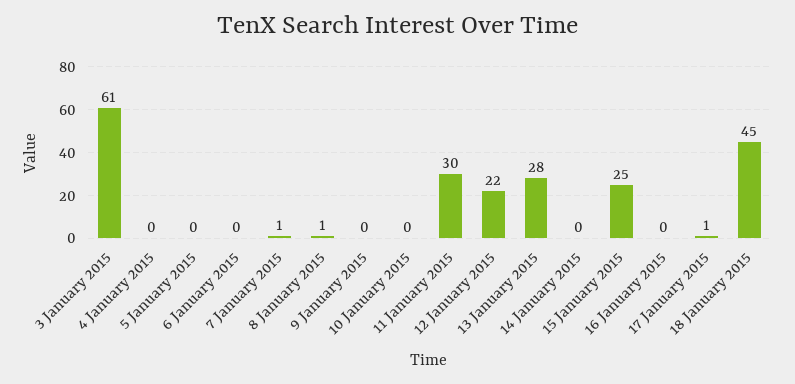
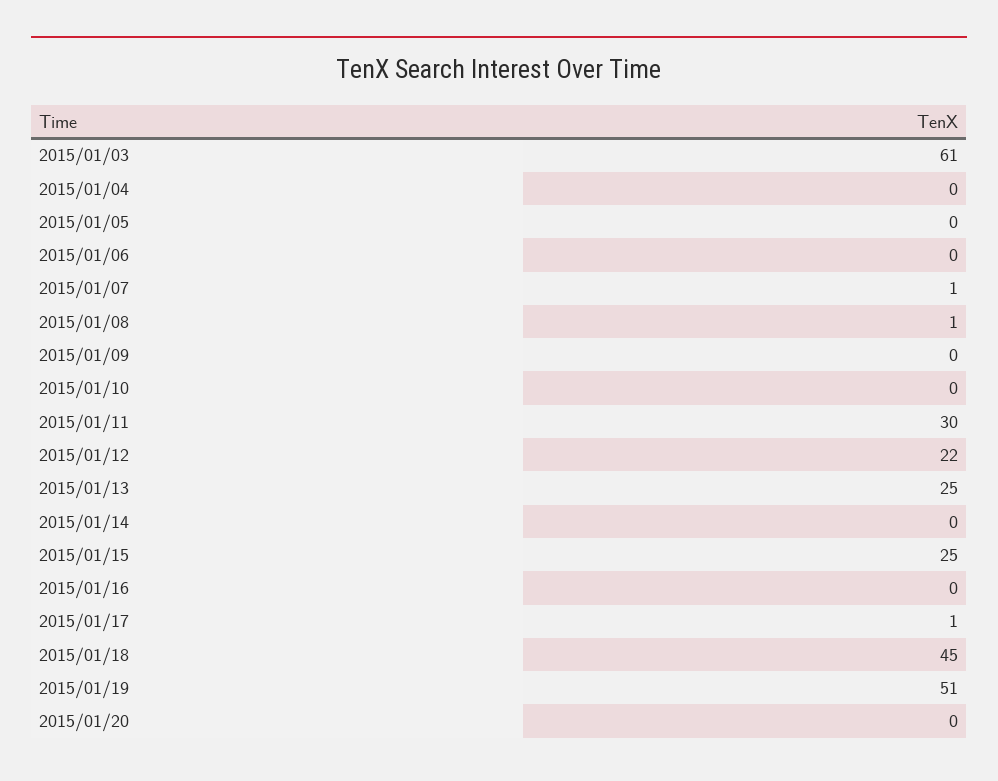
13 January 2015: 28 -> 25
2015/01/19: none -> 51
2015/01/20: none -> 0

